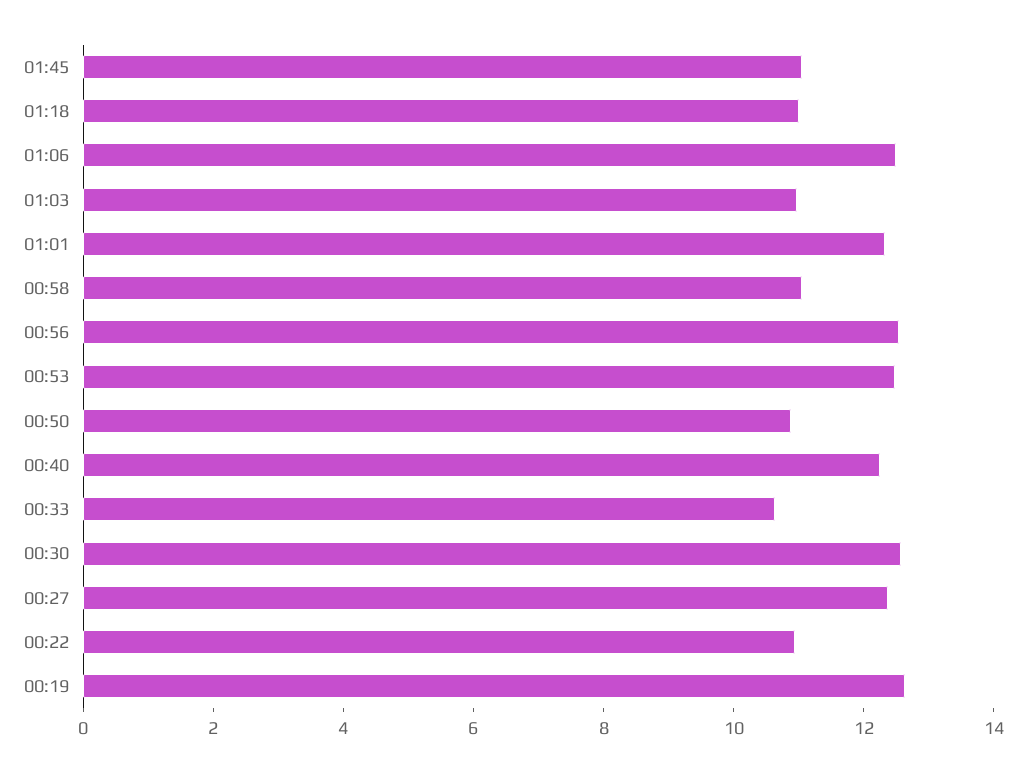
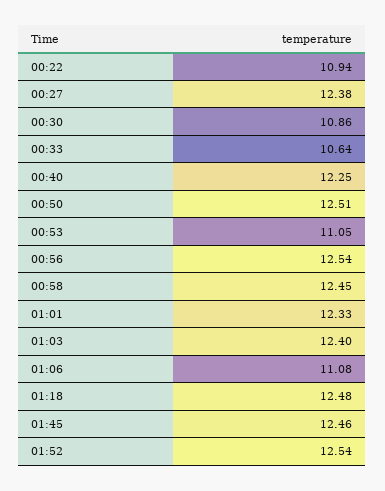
01:45: 11 -> 12.46
01:18: 11 -> 12.48
01:06: 12.5 -> 11.08
01:03: 11 -> 12.4
00:58: 11 -> 12.45
00:53: 12.5 -> 11.05
00:50: 11 -> 12.51
00:30: 12.5 -> 10.86
00:19: 12.5 -> none
01:52: none -> 12.54

